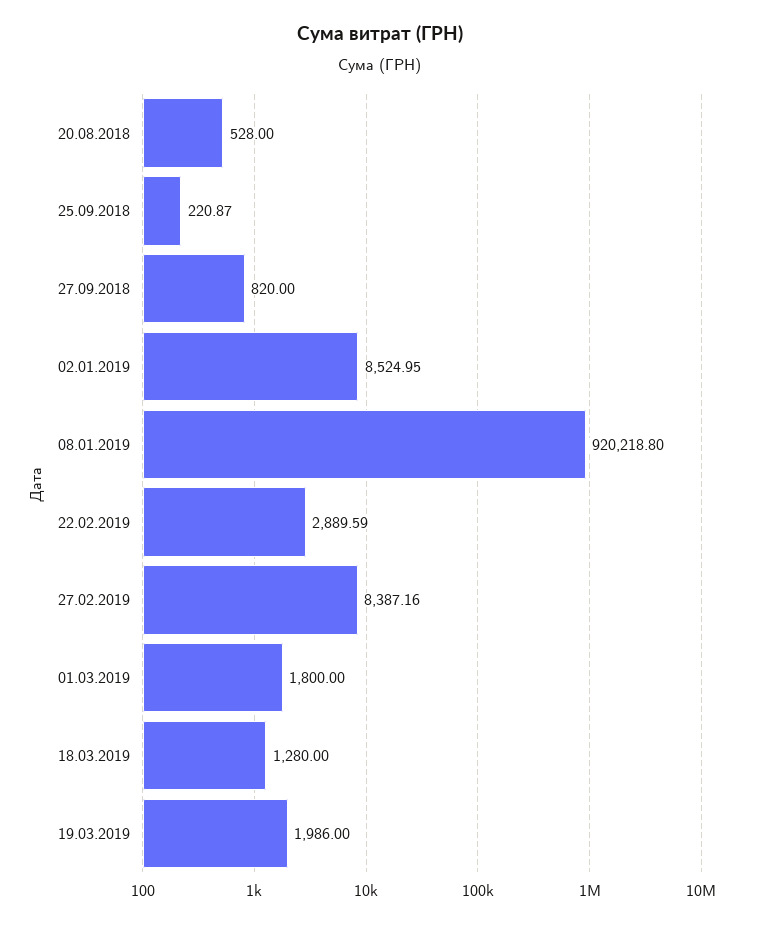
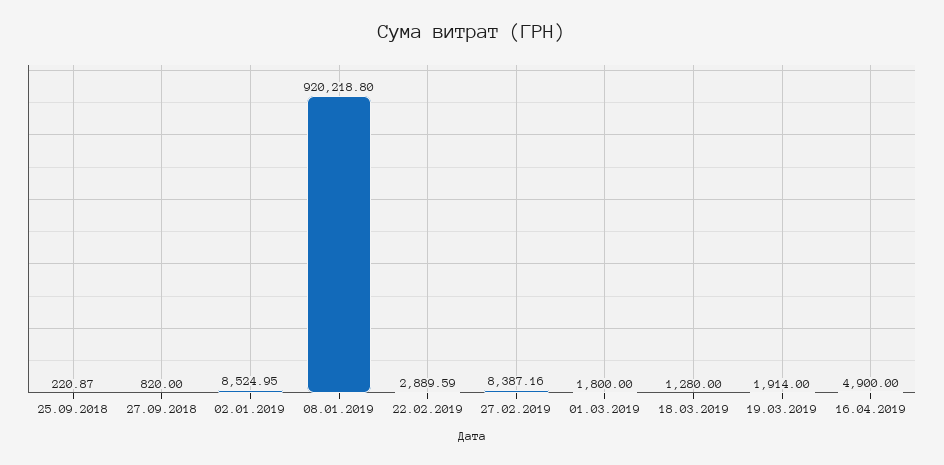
20.08.2018: 528 -> none
19.03.2019: 1986 -> 1914
16.04.2019: none -> 4900

